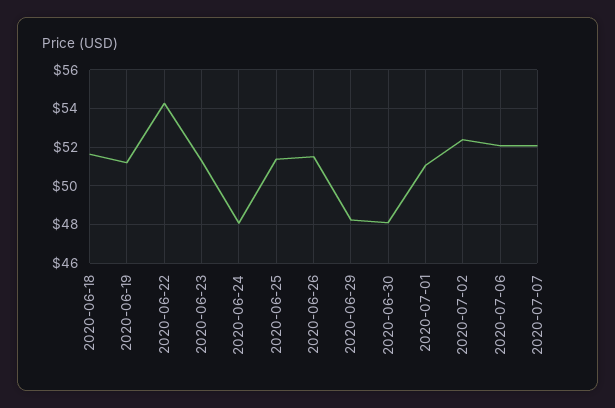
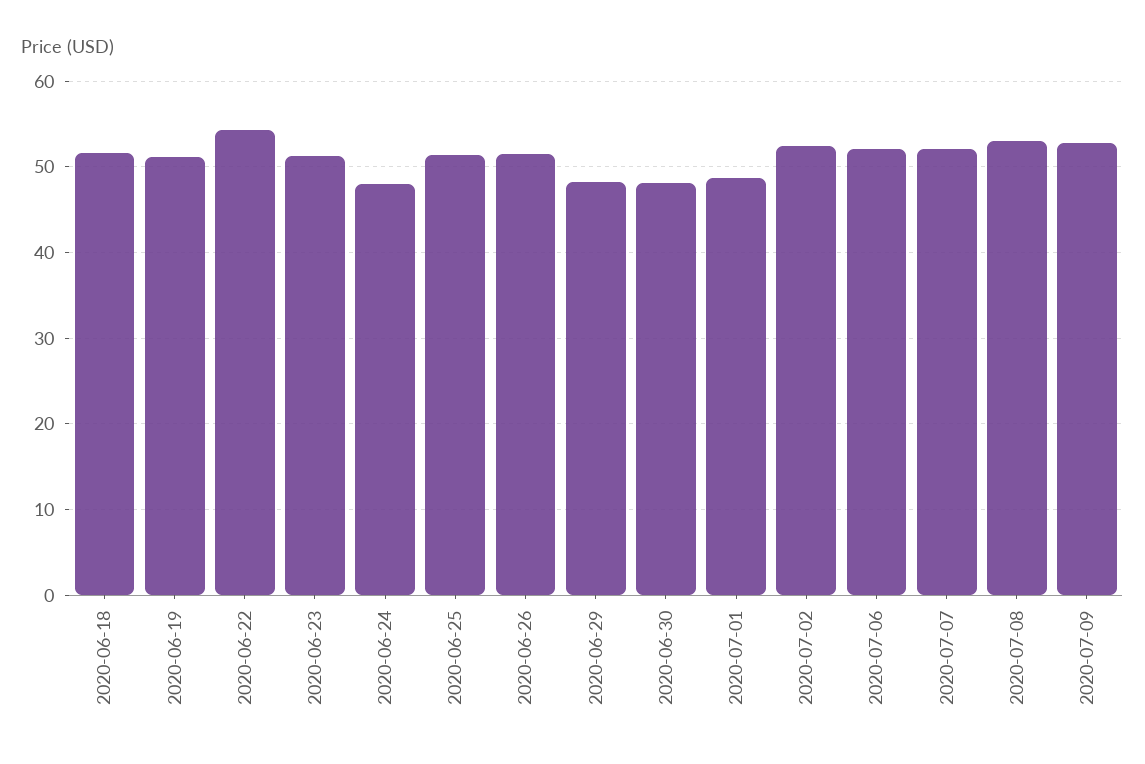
2020-07-01: 51 -> 49
2020-07-08: none -> 53
2020-07-09: none -> 53

